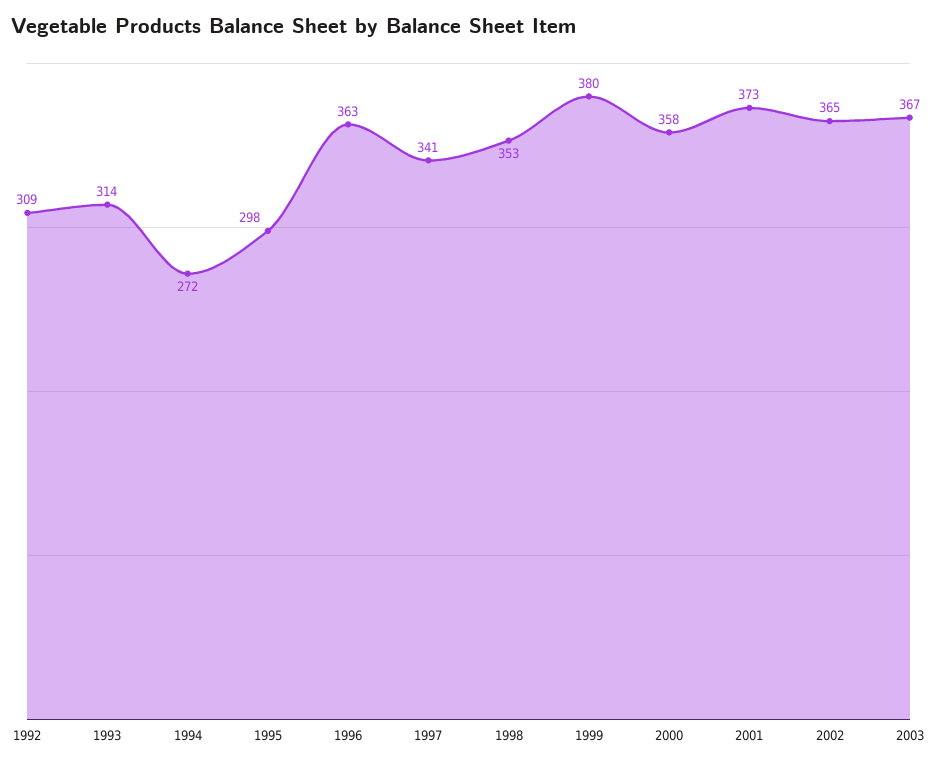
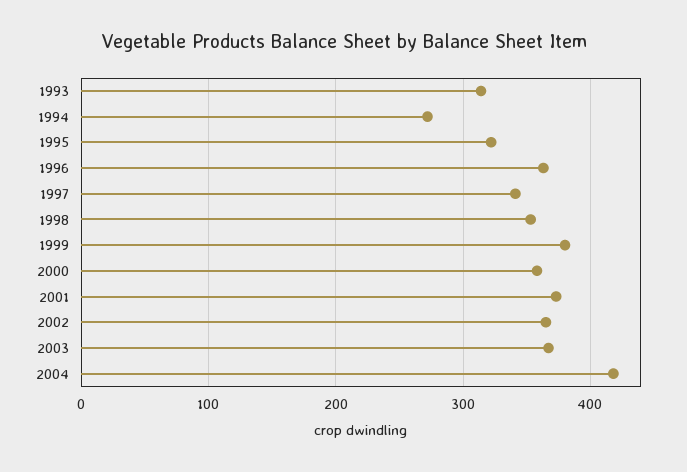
1992: 309 -> none
1995: 298 -> 320
2004: none -> 420

